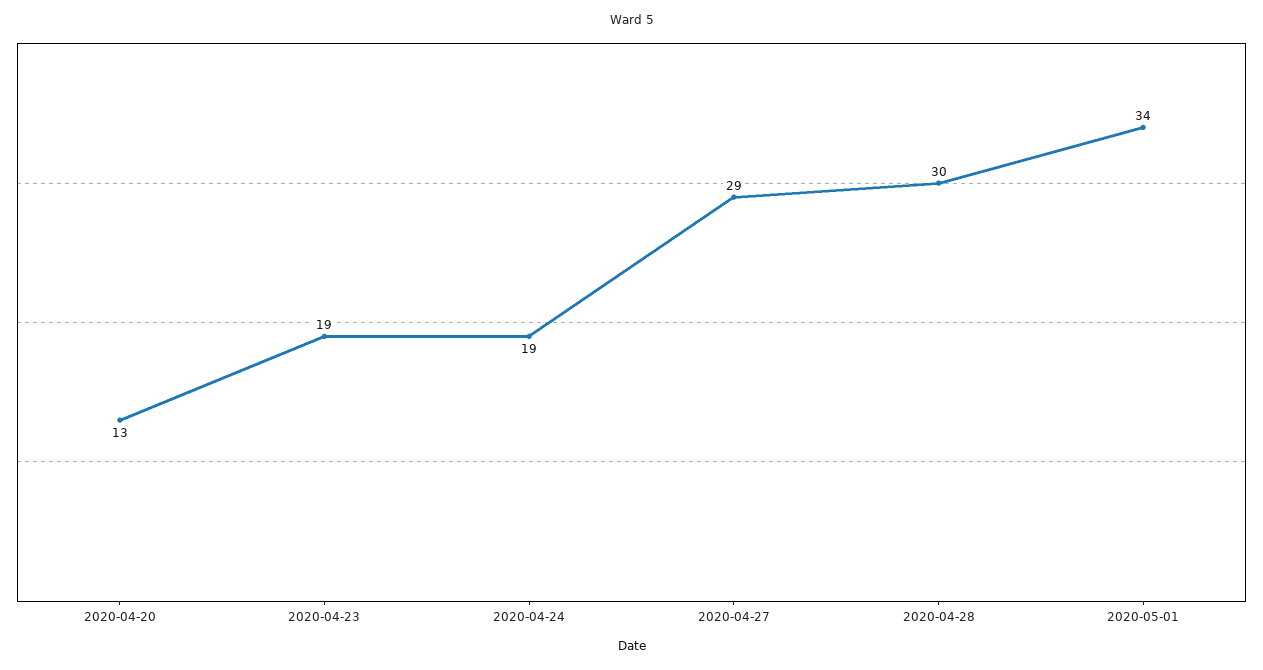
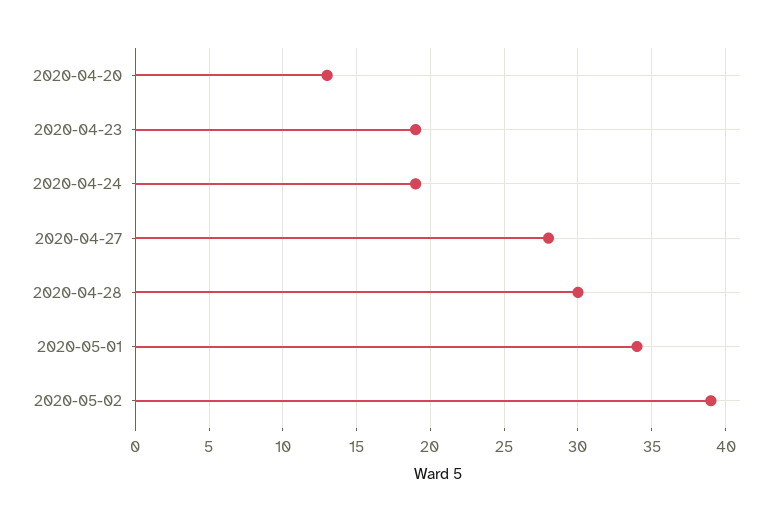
2020-04-27: 29 -> 28
2020-05-02: none -> 39

